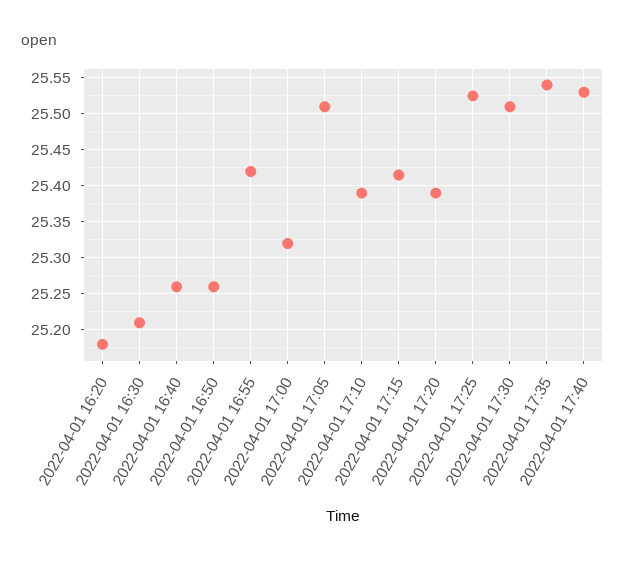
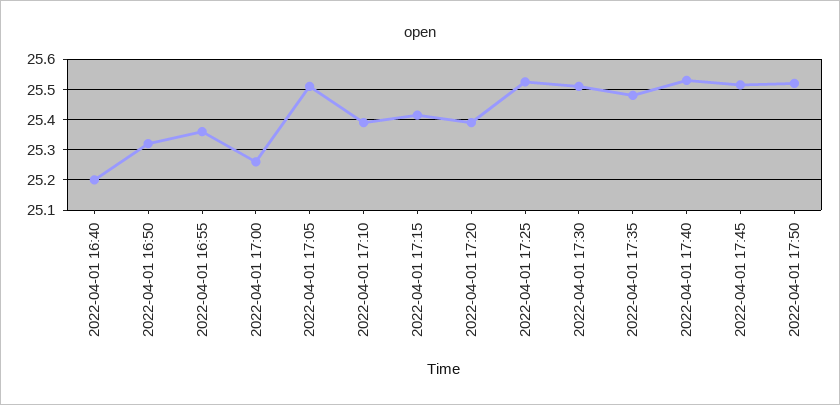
2022-04-01 16:20: 25.18 -> none
2022-04-01 16:30: 25.21 -> none
2022-04-01 16:40: 25.26 -> 25.2
2022-04-01 16:50: 25.26 -> 25.32
2022-04-01 16:55: 25.42 -> 25.36
2022-04-01 17:00: 25.32 -> 25.26
2022-04-01 17:35: 25.54 -> 25.48
2022-04-01 17:45: none -> 25.52
2022-04-01 17:50: none -> 25.52

